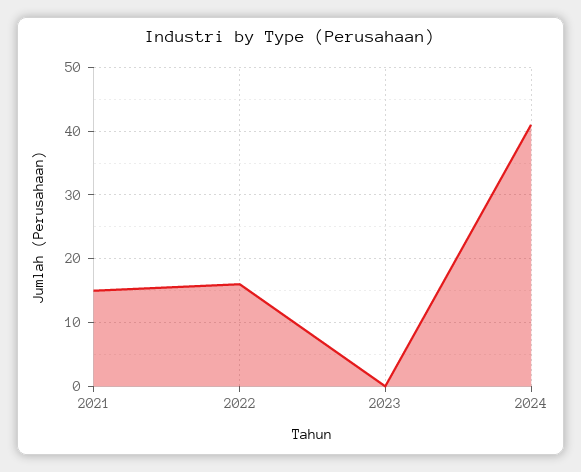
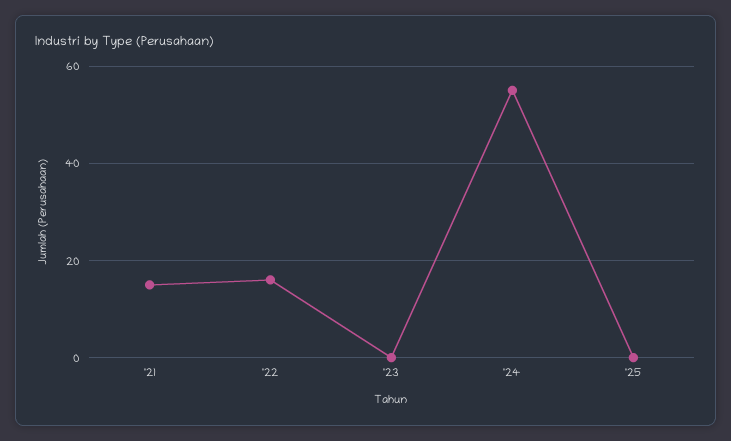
2024: 41 -> 55
'25: none -> 0

